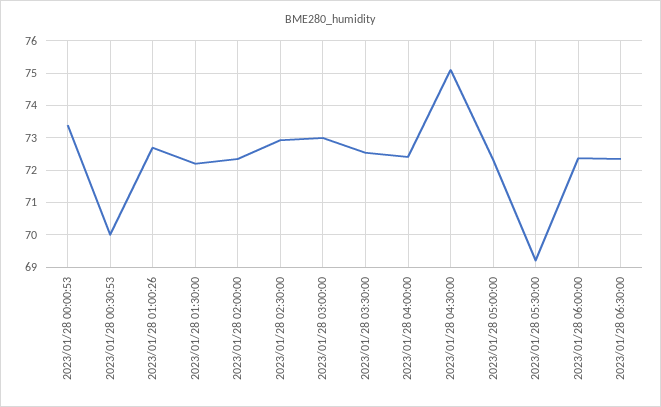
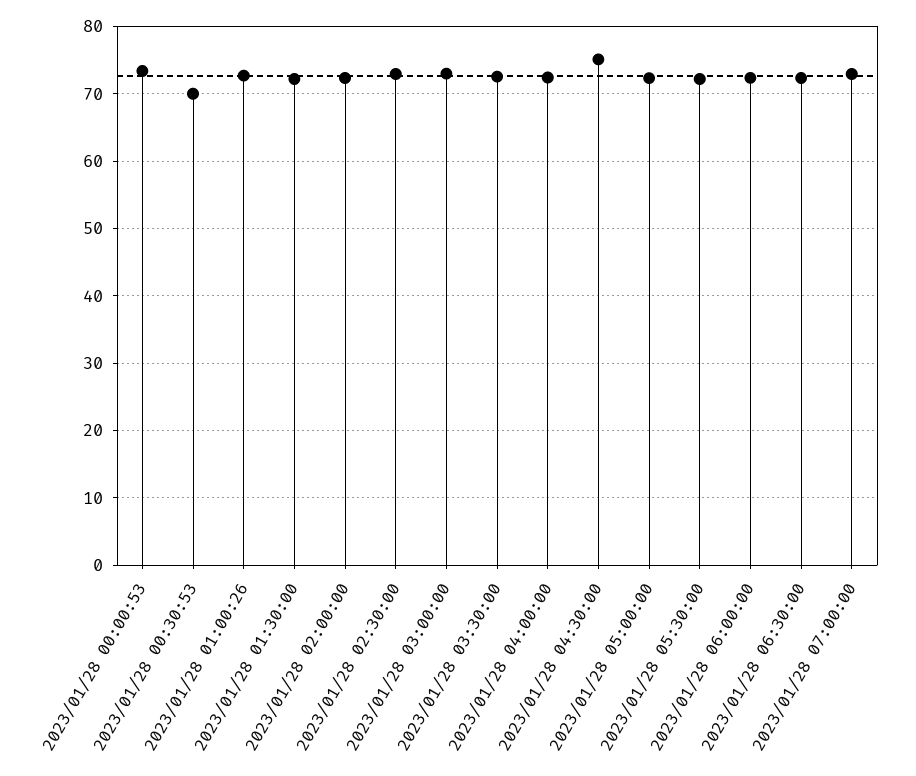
2023/01/28 05:30:00: 69.2 -> 72
2023/01/28 07:00:00: none -> 73

